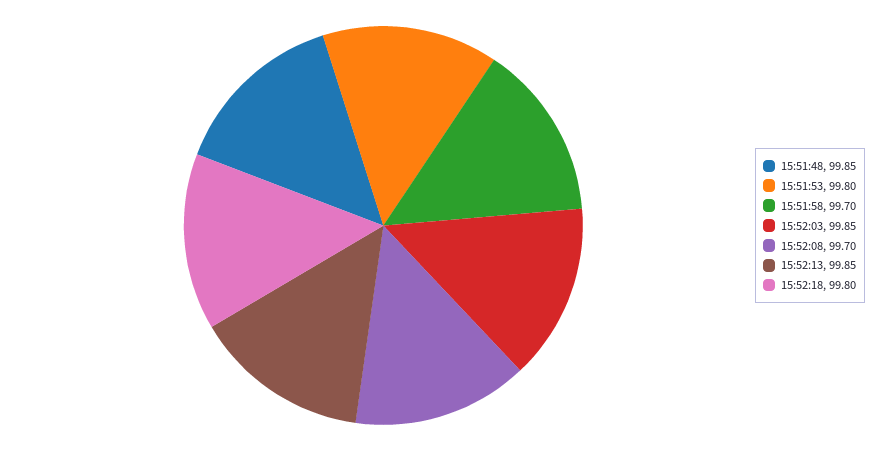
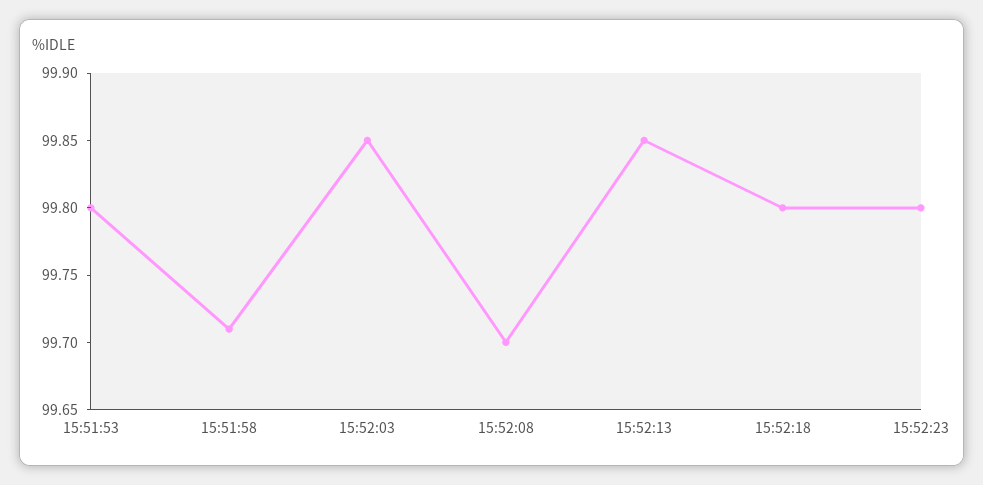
15:51:48: 99.85 -> none
15:51:58: 99.7 -> 99.71
15:52:23: none -> 99.8

